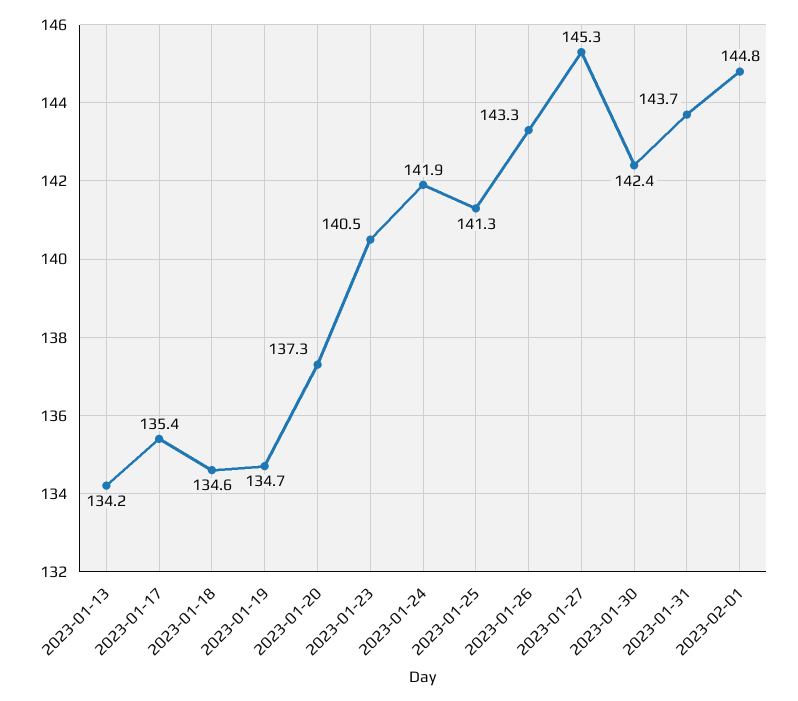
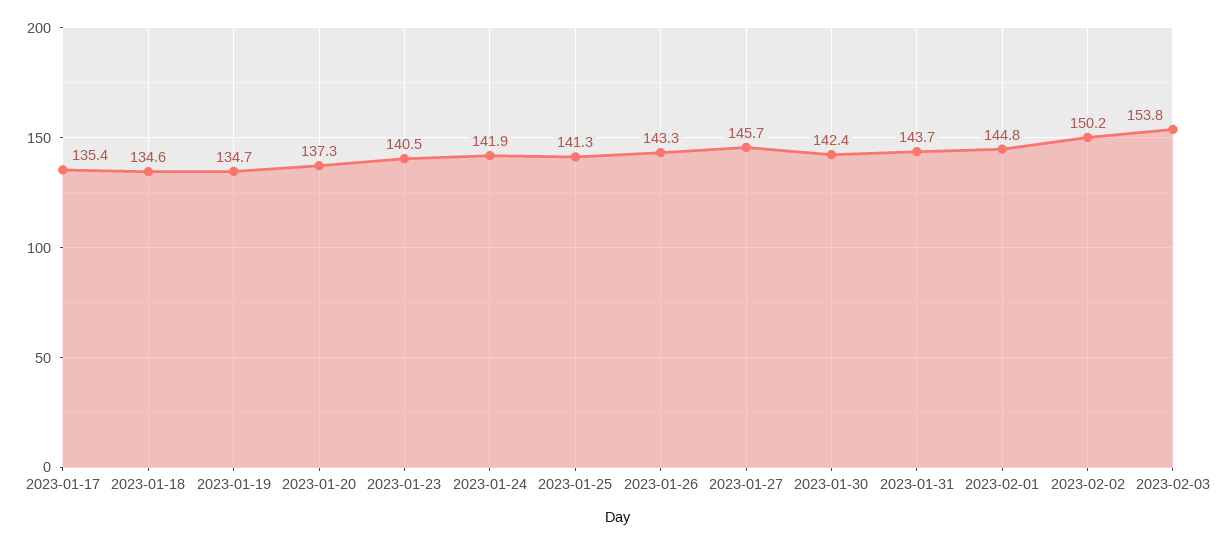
2023-01-13: 134.2 -> none
2023-01-27: 145.3 -> 145.7
2023-02-02: none -> 150.2
2023-02-03: none -> 153.8

